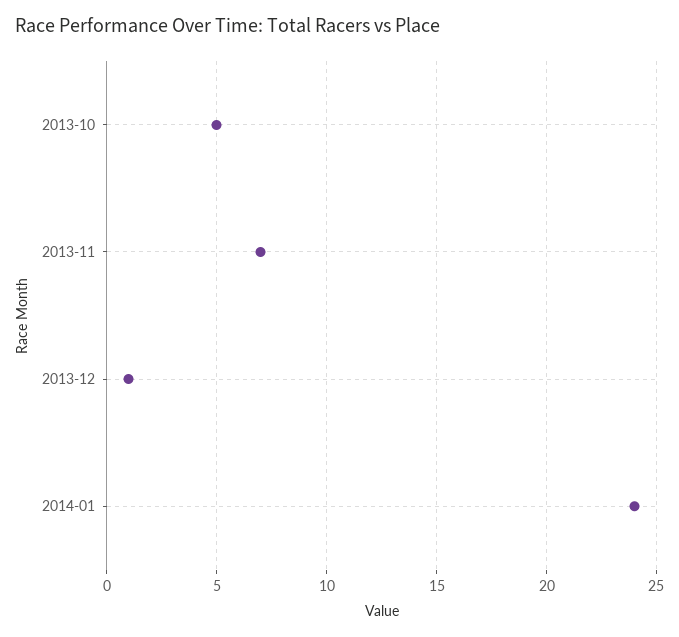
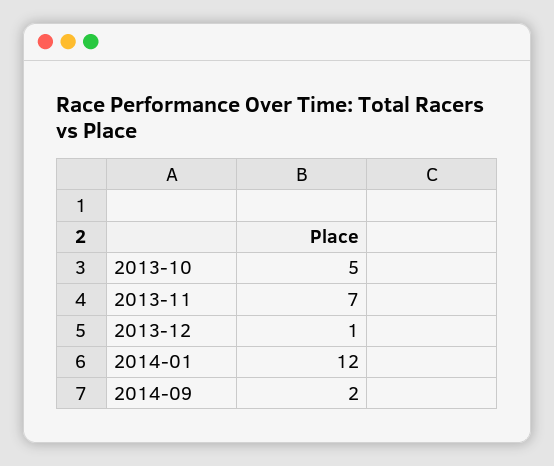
2014-01: 24 -> 12
2014-09: none -> 2

